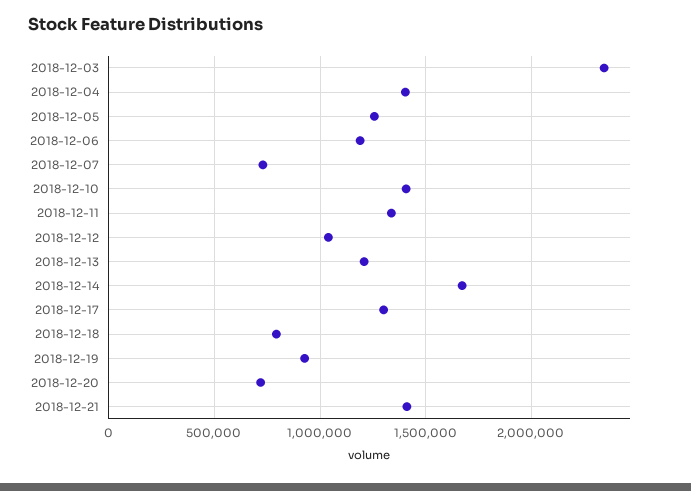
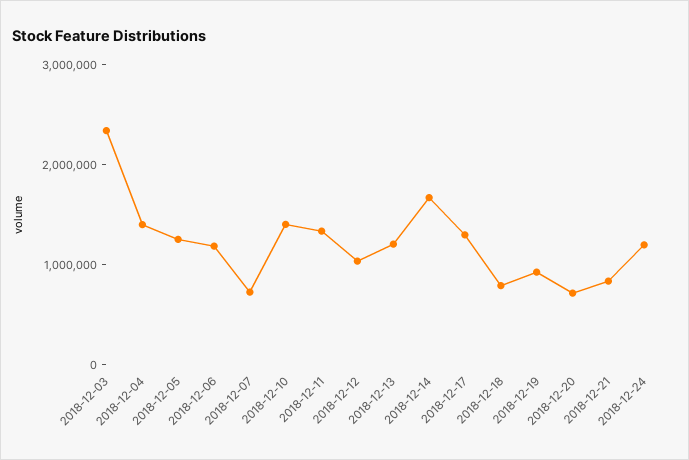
2018-12-21: 1400000 -> 800000
2018-12-24: none -> 1200000

